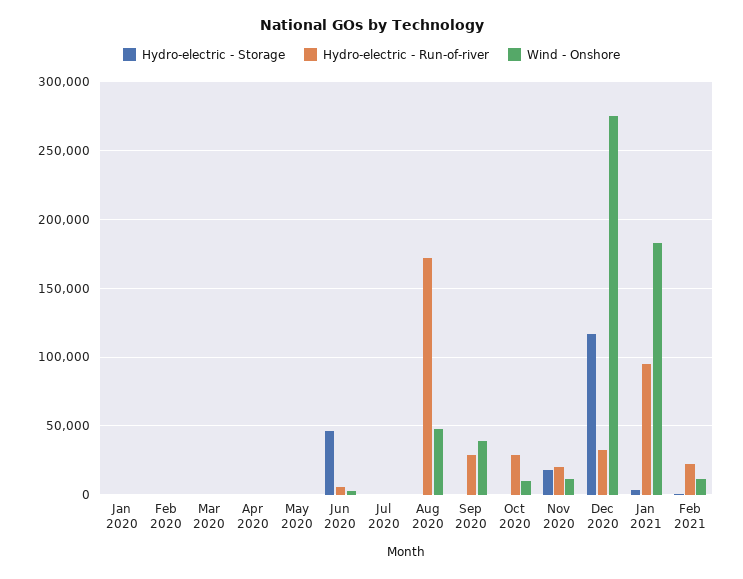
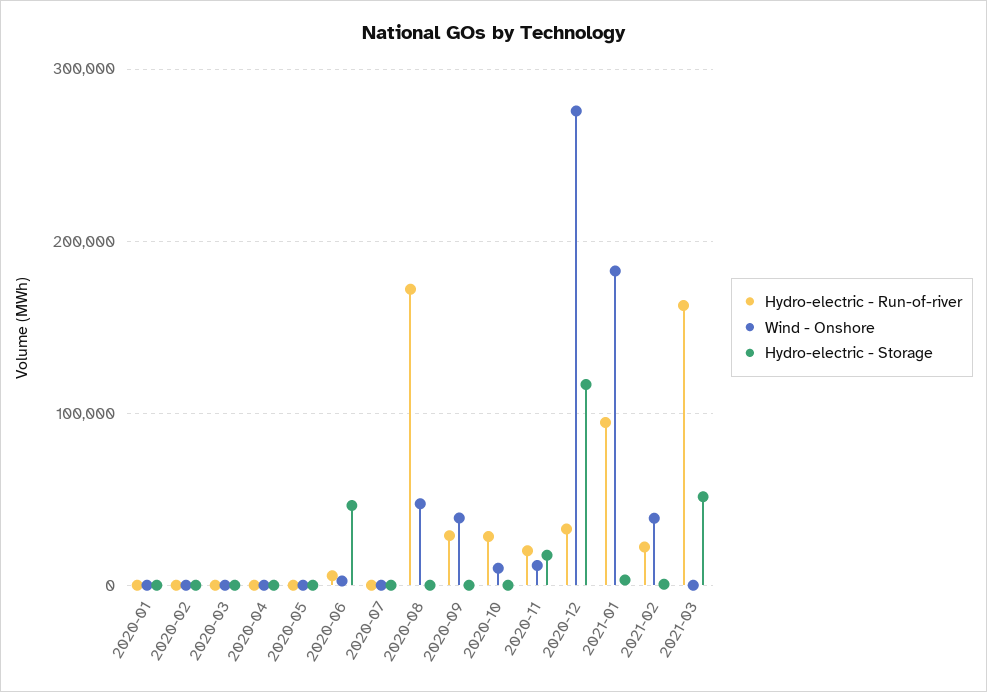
Wind - Onshore, Feb 2021: 10000 -> 40000
Hydro-electric - Run-of-river, 2021-03: none -> 160000
Wind - Onshore, 2021-03: none -> 0
Hydro-electric - Storage, 2021-03: none -> 50000

